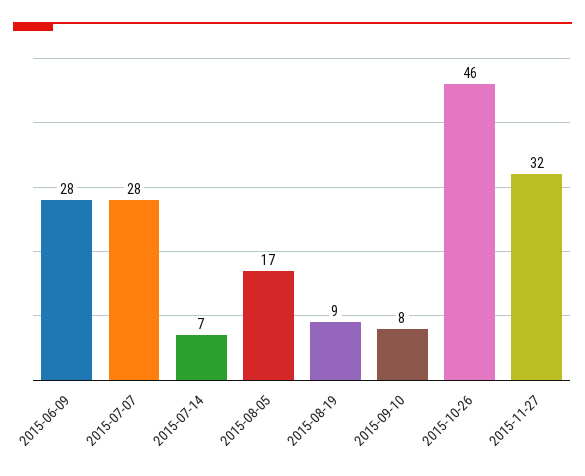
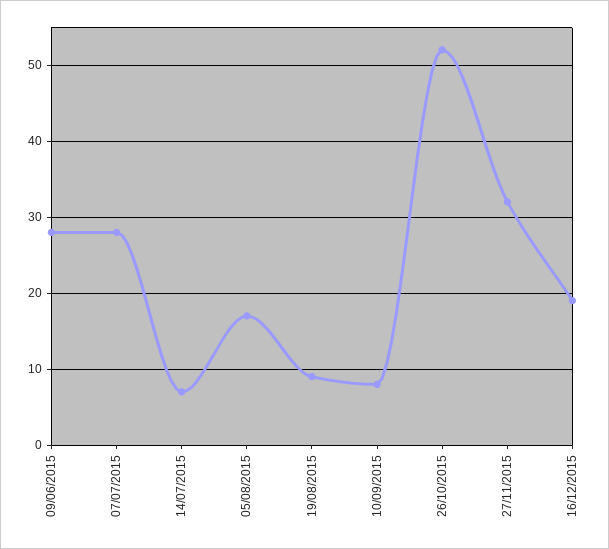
2015-10-26: 46 -> 52
16/12/2015: none -> 19

